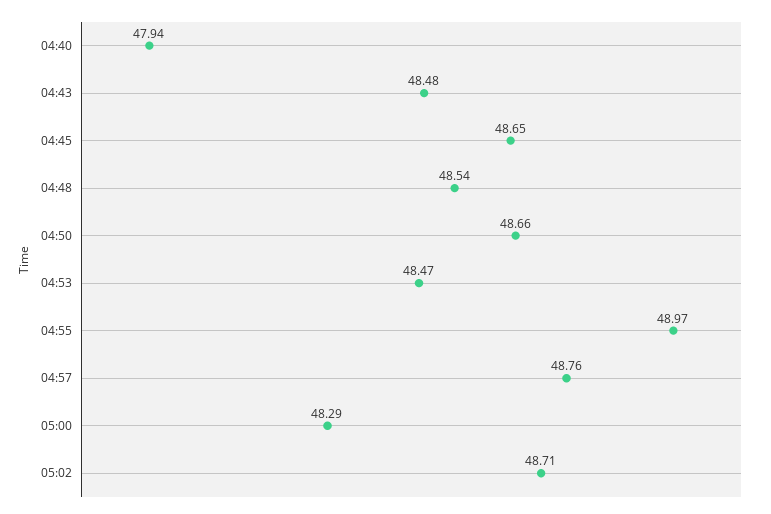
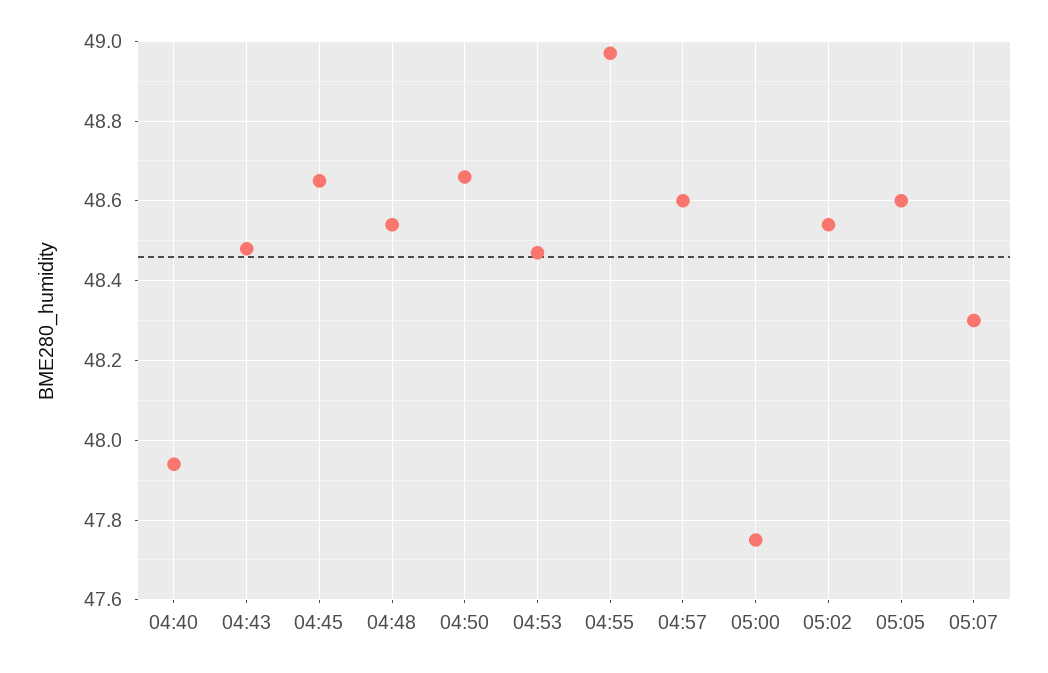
04:57: 48.76 -> 48.6
05:00: 48.29 -> 47.75
05:02: 48.71 -> 48.55
05:05: none -> 48.6
05:07: none -> 48.3

